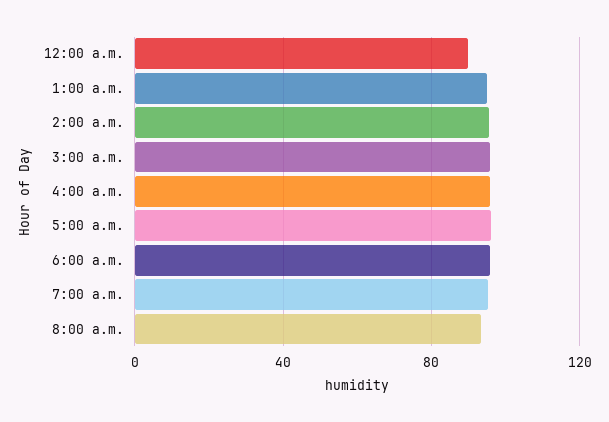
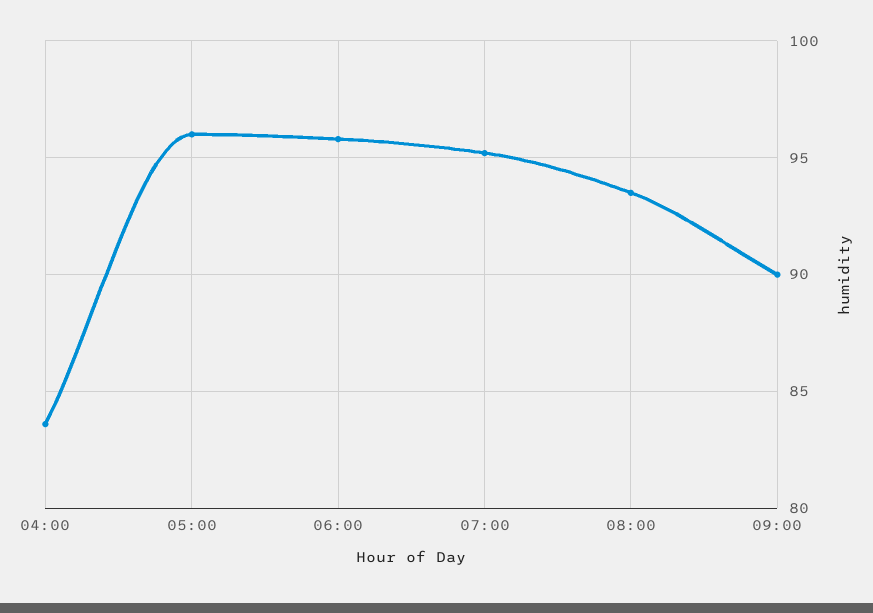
12:00 a.m.: 90 -> none
1:00 a.m.: 95 -> none
2:00 a.m.: 95 -> none
3:00 a.m.: 95 -> none
4:00 a.m.: 95 -> 83.5
09:00: none -> 90

